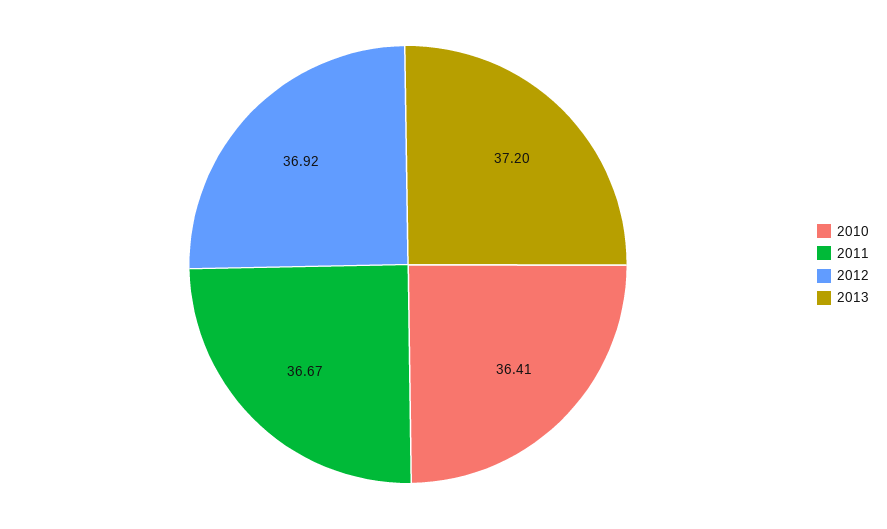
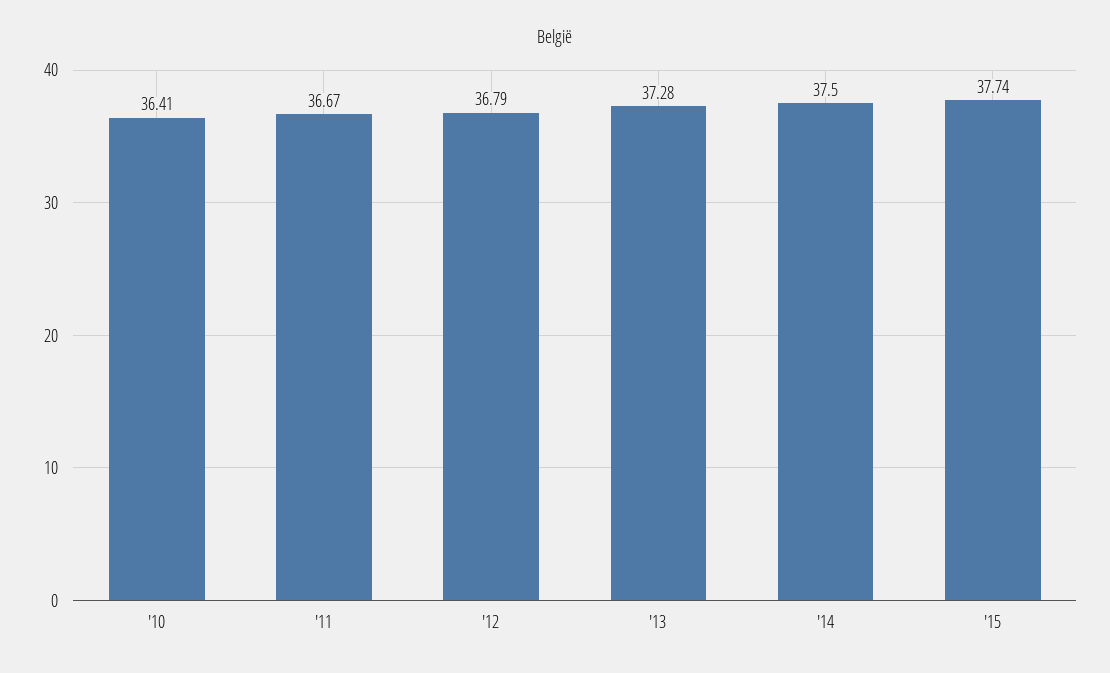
2012: 36.92 -> 36.79
2013: 37.2 -> 37.28
'14: none -> 37.5
'15: none -> 37.74

